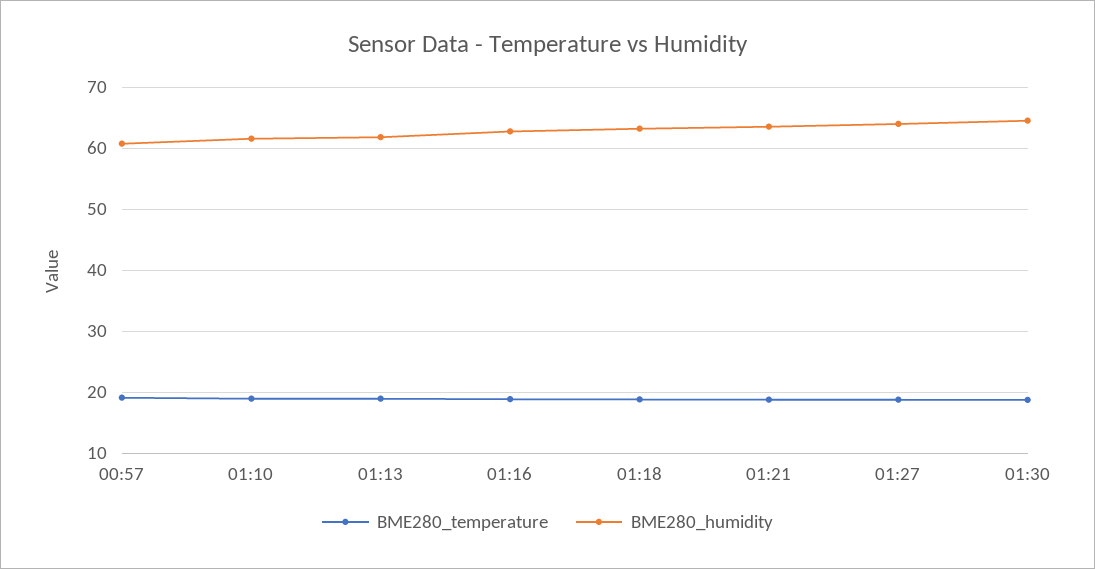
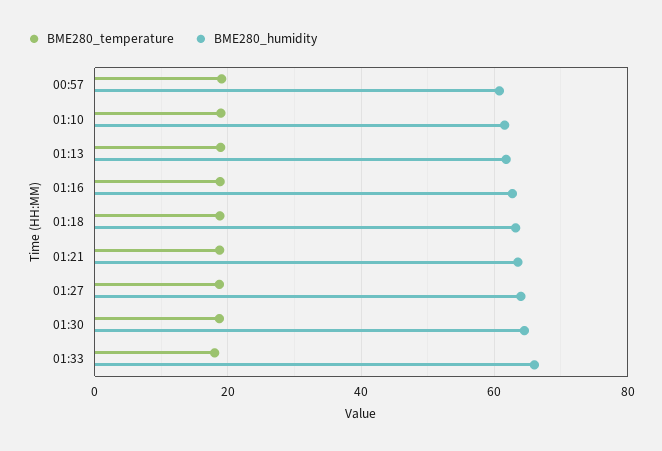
BME280_temperature, 01:33: none -> 18
BME280_humidity, 01:33: none -> 66

